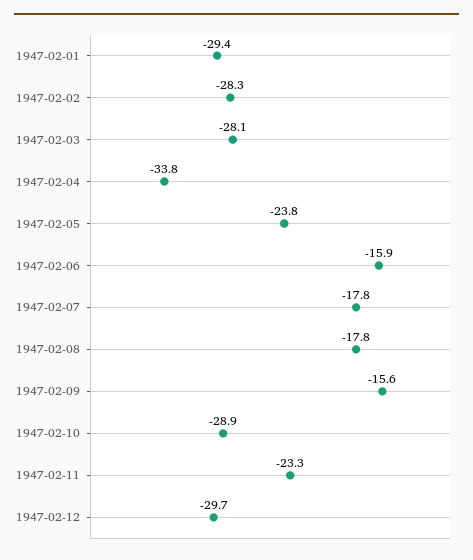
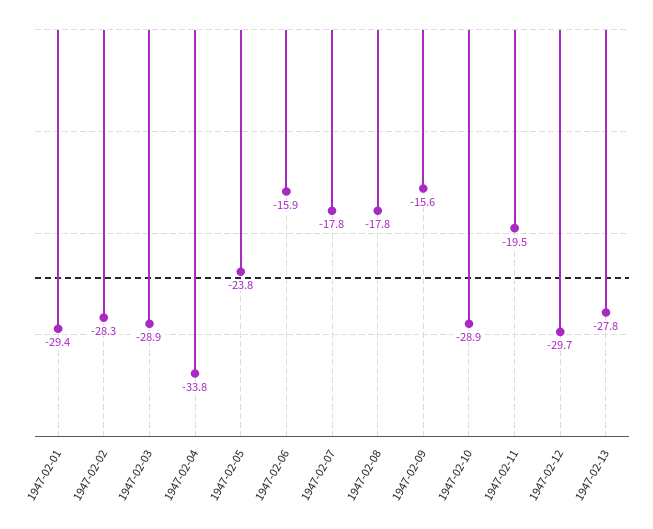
1947-02-03: -28.1 -> -28.9
1947-02-11: -23.3 -> -19.5
1947-02-13: none -> -27.8

